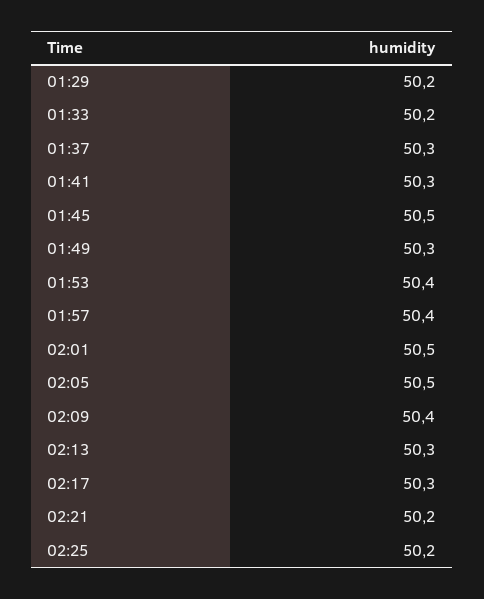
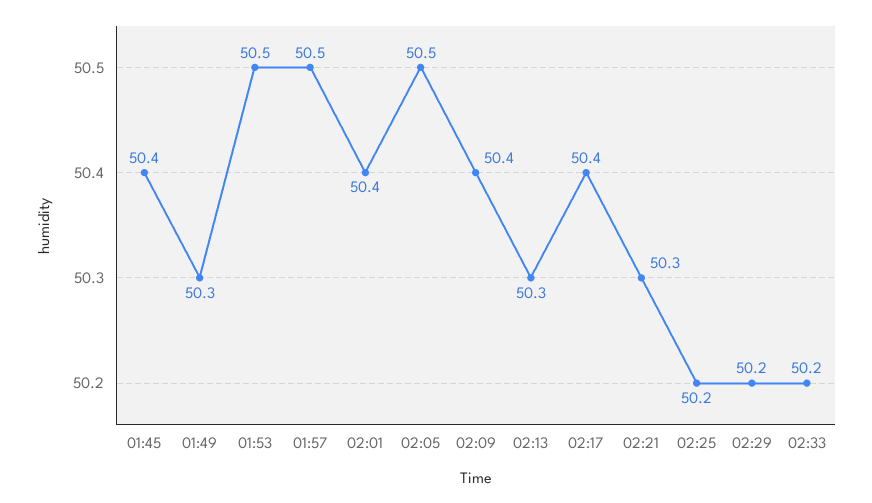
01:29: 50.2 -> none
01:33: 50.2 -> none
01:37: 50.3 -> none
01:41: 50.3 -> none
01:45: 50.5 -> 50.4
01:53: 50.4 -> 50.5
01:57: 50.4 -> 50.5
02:01: 50.5 -> 50.4
02:17: 50.3 -> 50.4
02:21: 50.2 -> 50.3
02:29: none -> 50.2
02:33: none -> 50.2

